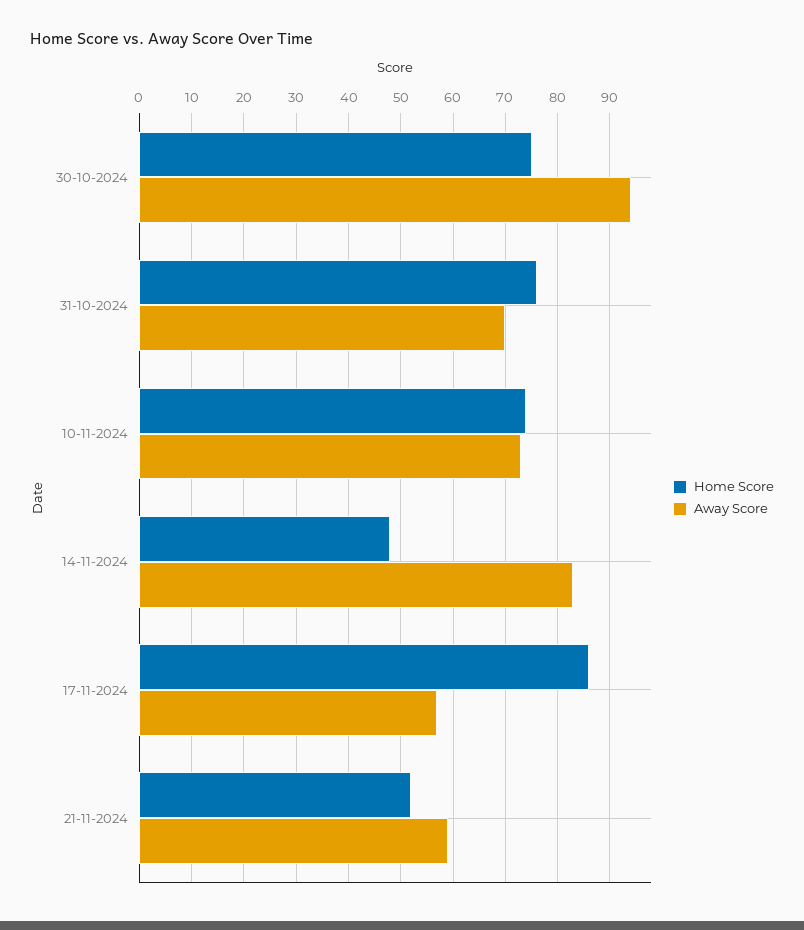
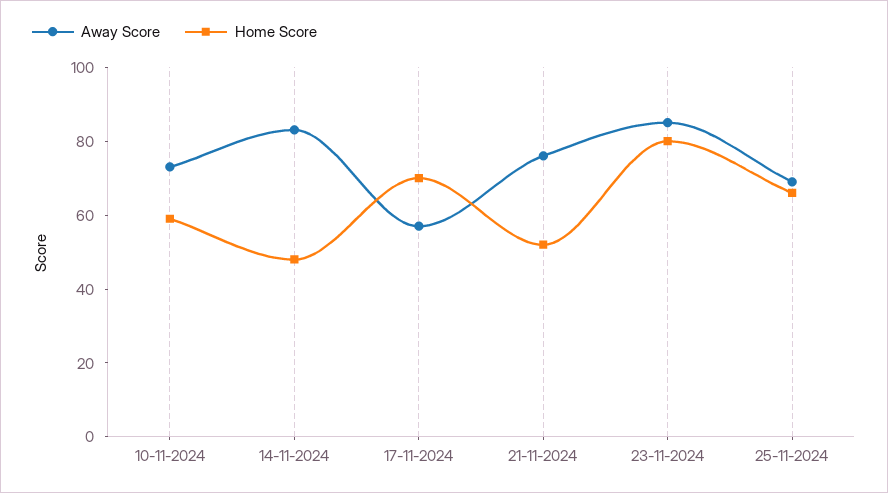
Home Score, 30-10-2024: 75 -> none
Away Score, 30-10-2024: 95 -> none
Home Score, 31-10-2024: 75 -> none
Away Score, 31-10-2024: 70 -> none
Home Score, 10-11-2024: 75 -> 60
Home Score, 17-11-2024: 85 -> 70
Away Score, 21-11-2024: 60 -> 75
Away Score, 23-11-2024: none -> 85
Home Score, 23-11-2024: none -> 80
Away Score, 25-11-2024: none -> 70
Home Score, 25-11-2024: none -> 65

